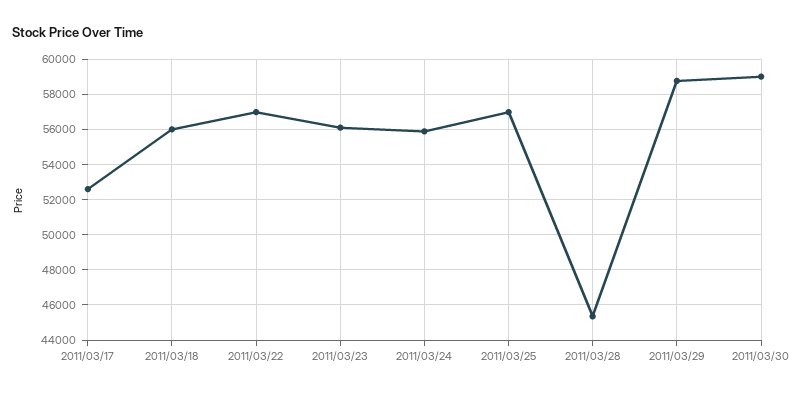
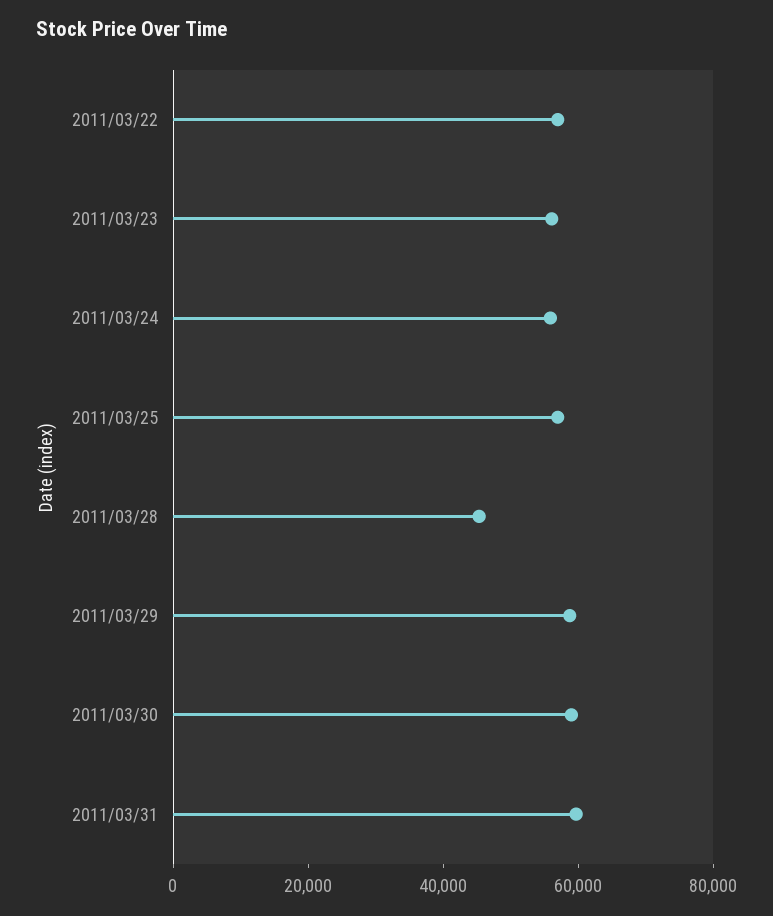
2011/03/17: 52500 -> none
2011/03/18: 56000 -> none
2011/03/31: none -> 60000

